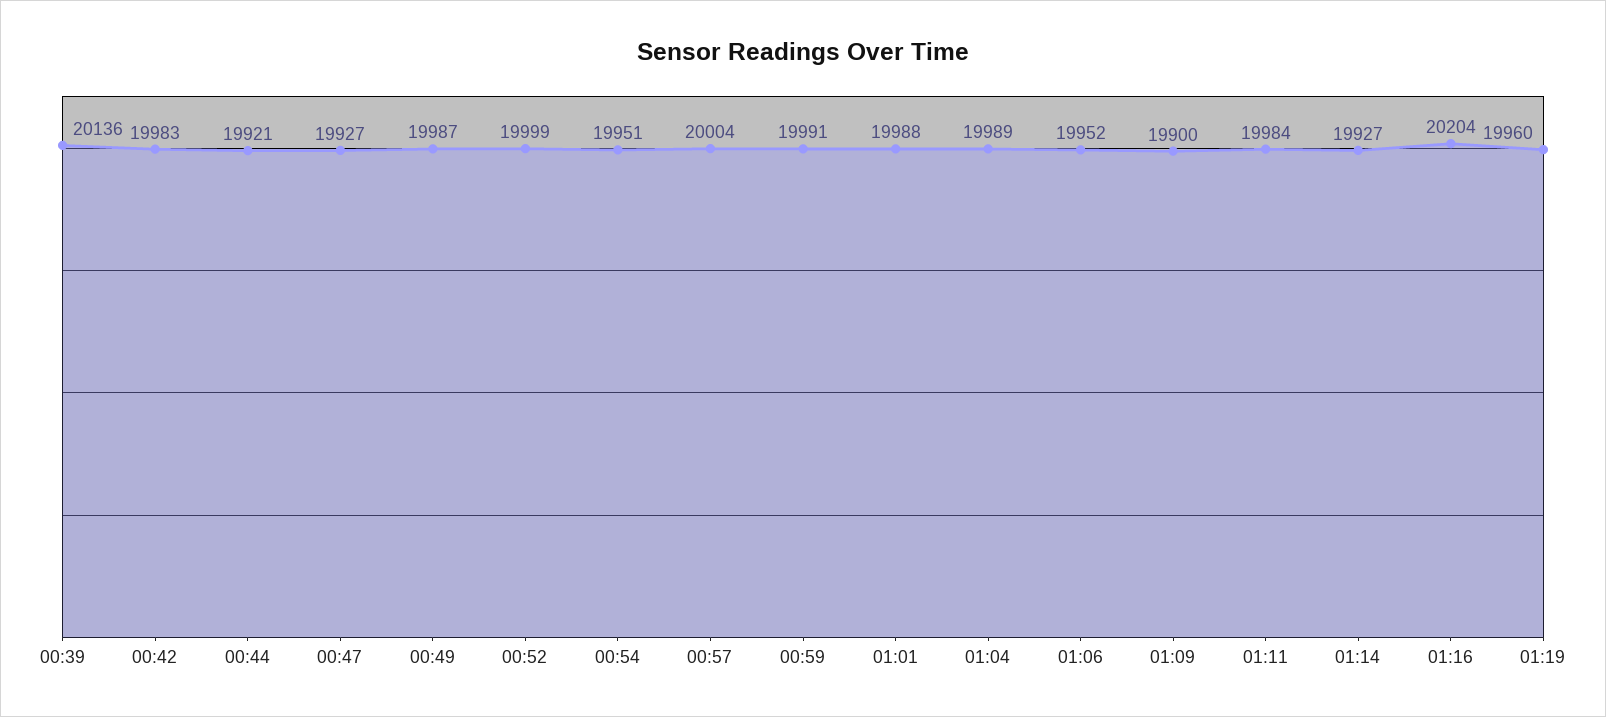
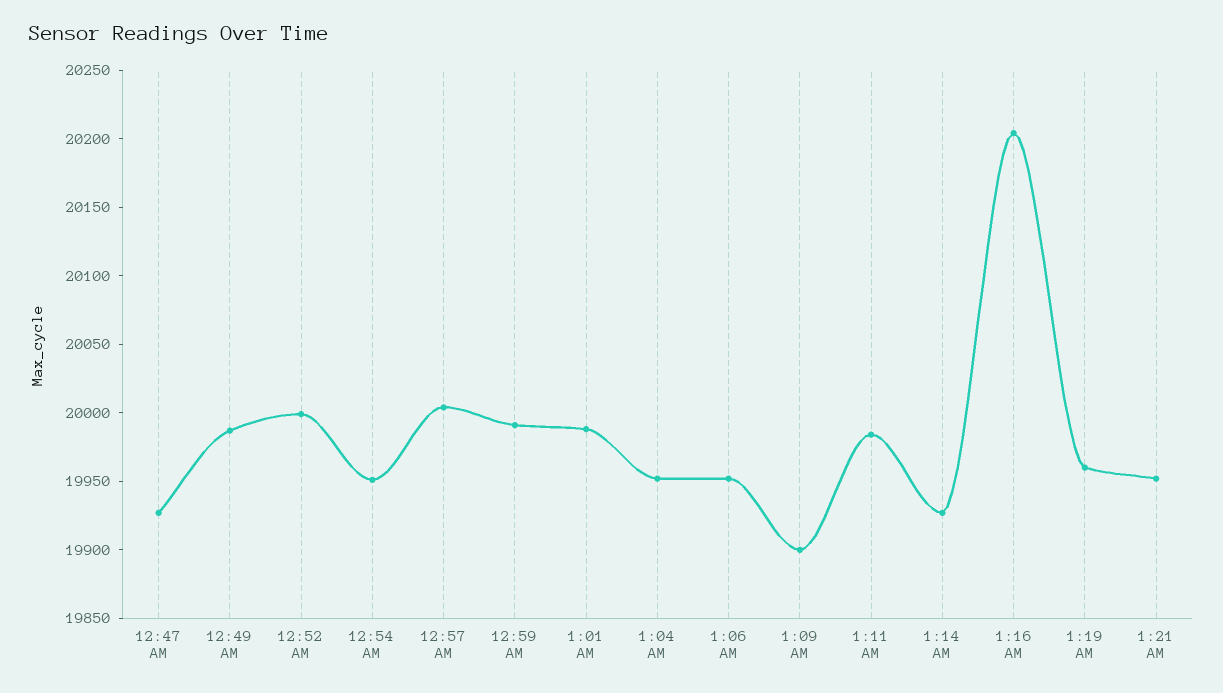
00:39: 20136 -> none
00:42: 19983 -> none
00:44: 19921 -> none
01:04: 19989 -> 19950
1:21 AM: none -> 19950

